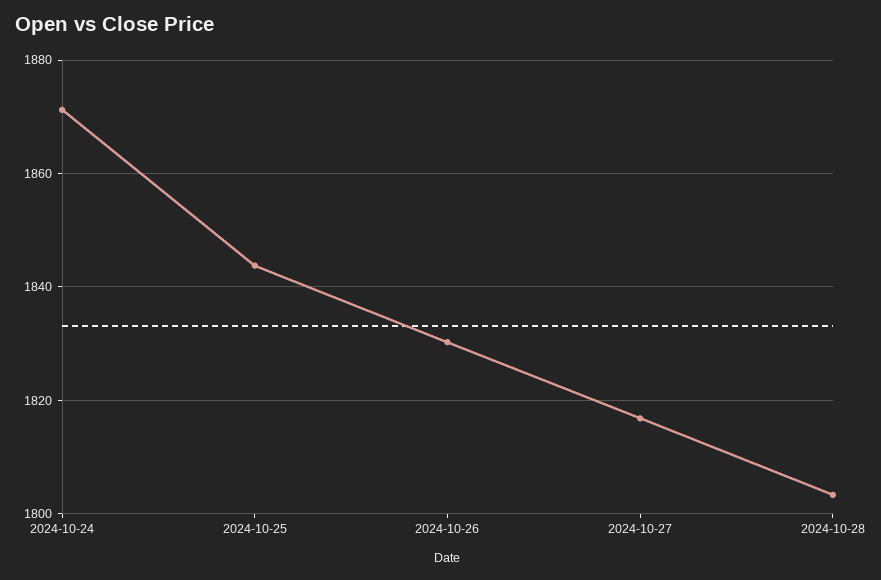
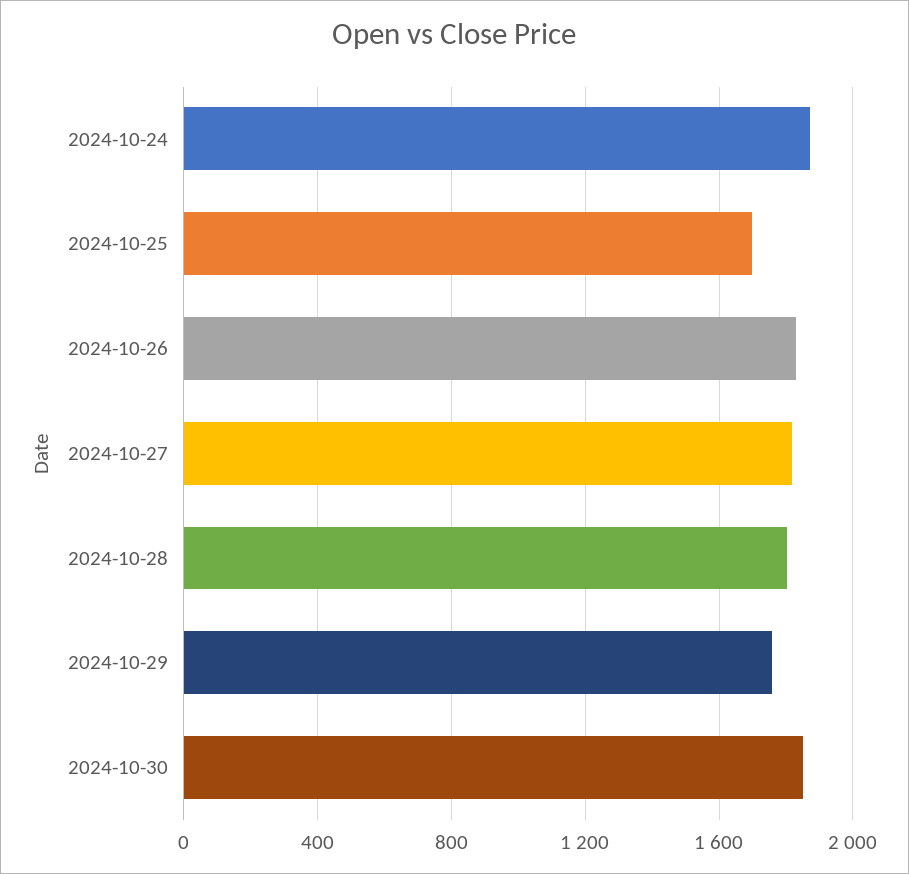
2024-10-25: 1844 -> 1700
2024-10-29: none -> 1750
2024-10-30: none -> 1850

